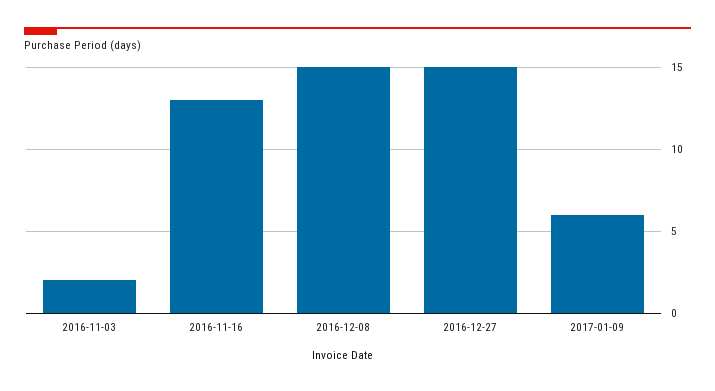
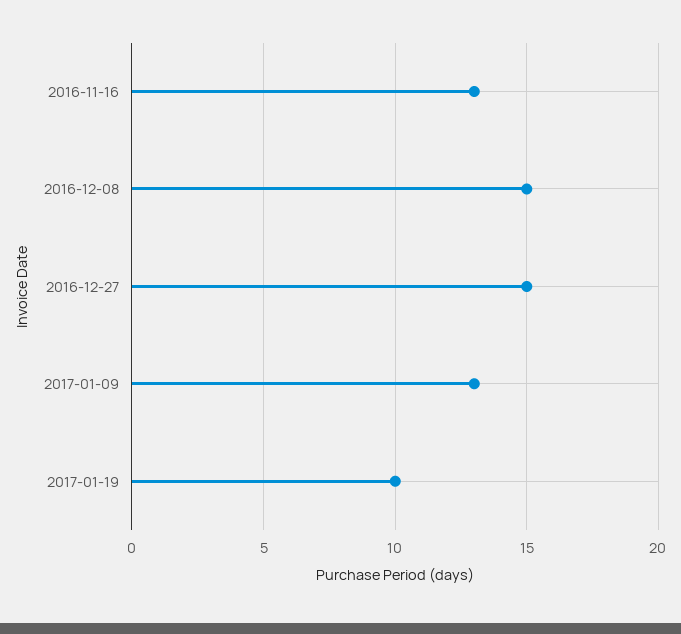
2016-11-03: 2 -> none
2017-01-09: 6 -> 13
2017-01-19: none -> 10

